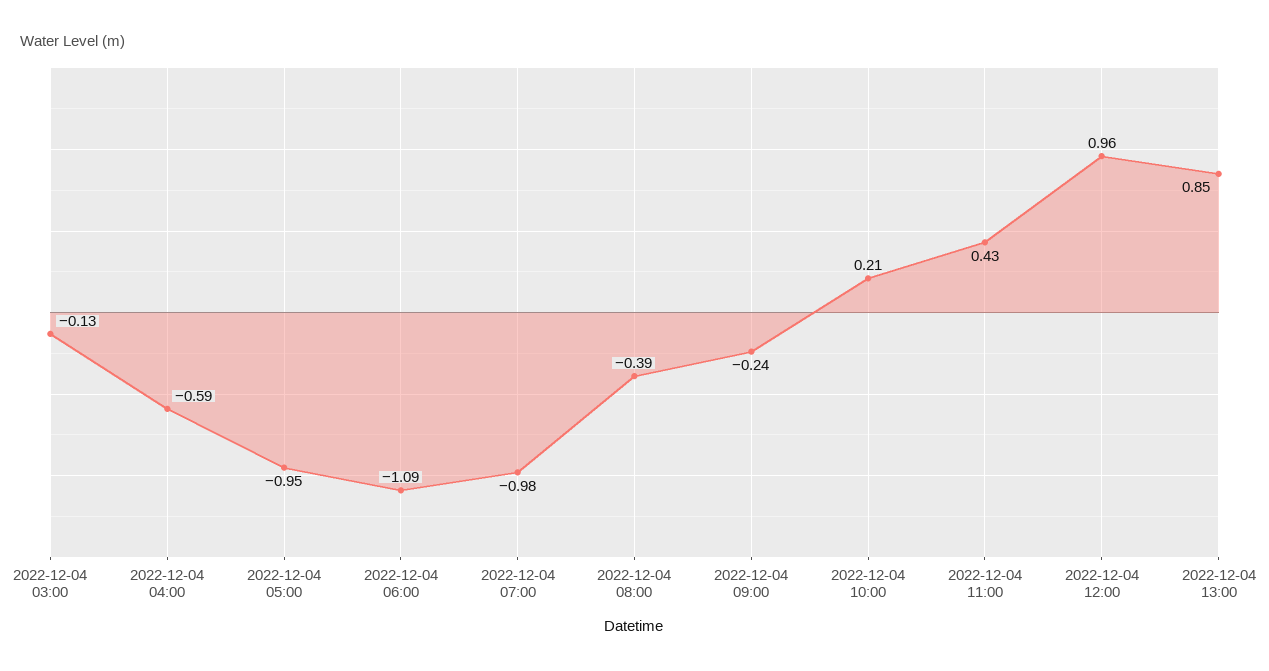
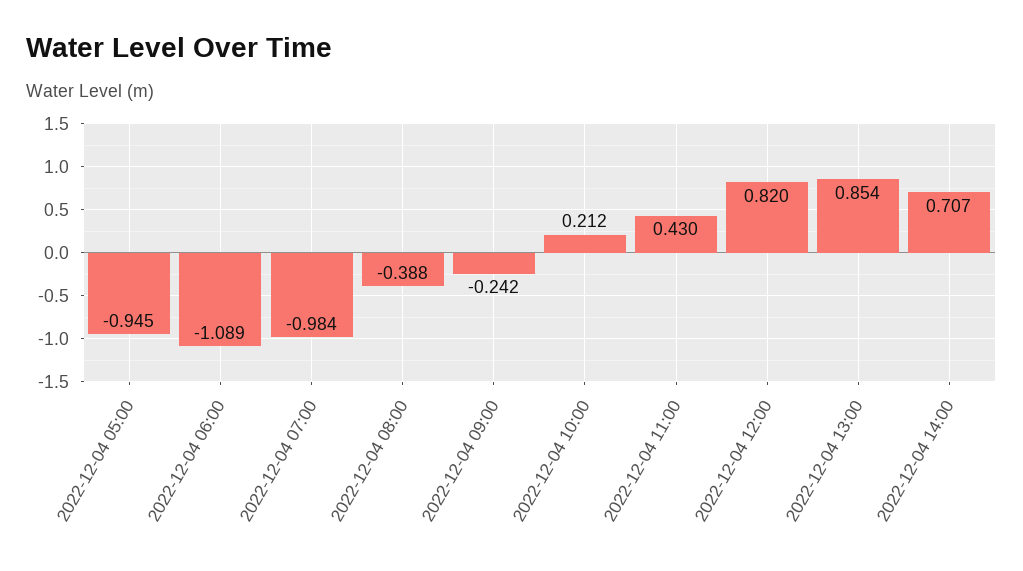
2022-12-04 03:00: -0.13 -> none
2022-12-04 04:00: -0.59 -> none
2022-12-04 12:00: 0.96 -> 0.82
2022-12-04 14:00: none -> 0.707

